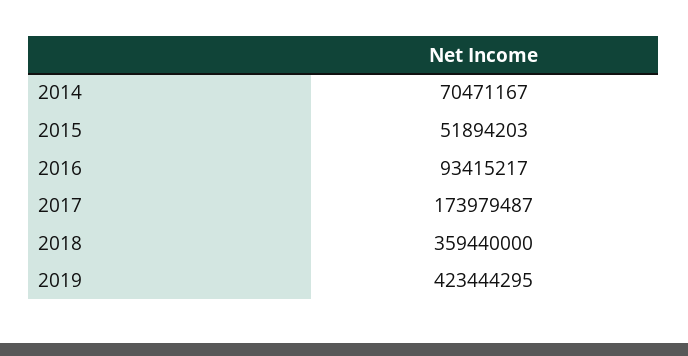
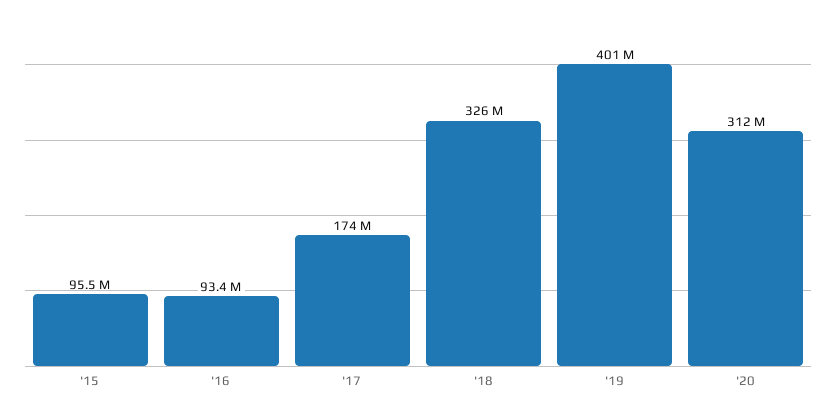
2014: 70471167 -> none
2015: 51894203 -> 95500000
2018: 359440000 -> 326000000
2019: 423444295 -> 401000000
'20: none -> 312000000

